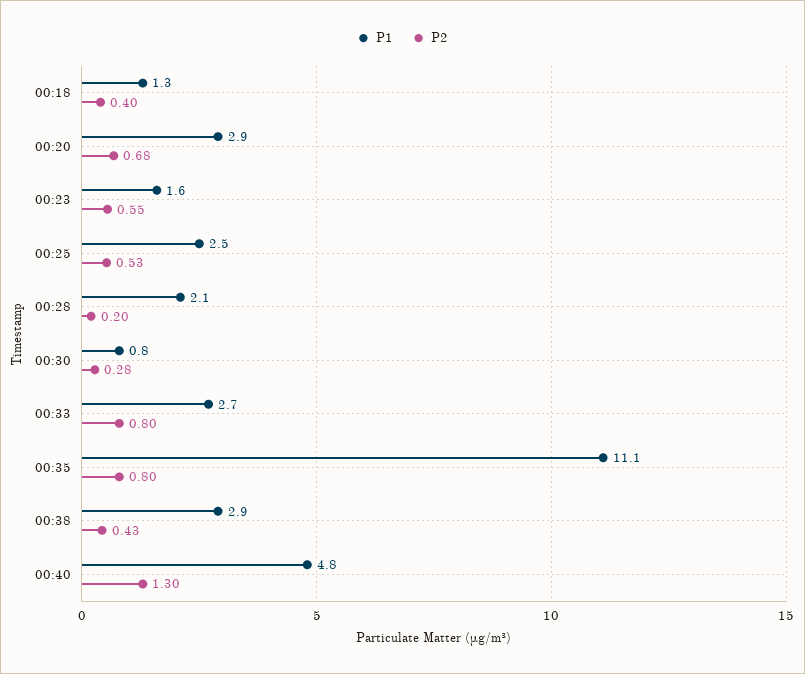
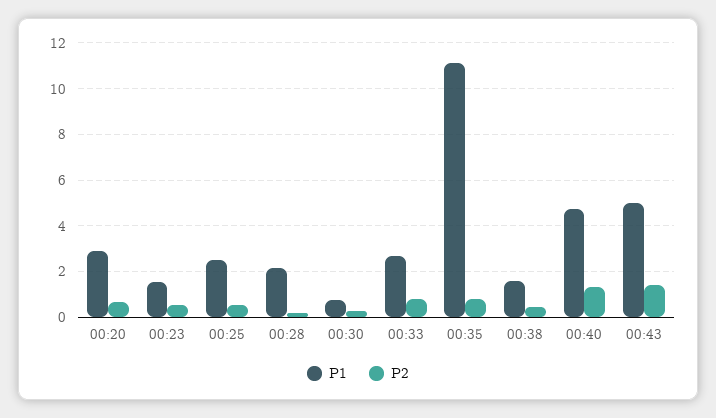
P1, 00:18: 1.3 -> none
P2, 00:18: 0.4 -> none
P1, 00:38: 2.9 -> 1.5
P1, 00:43: none -> 5
P2, 00:43: none -> 1.5

